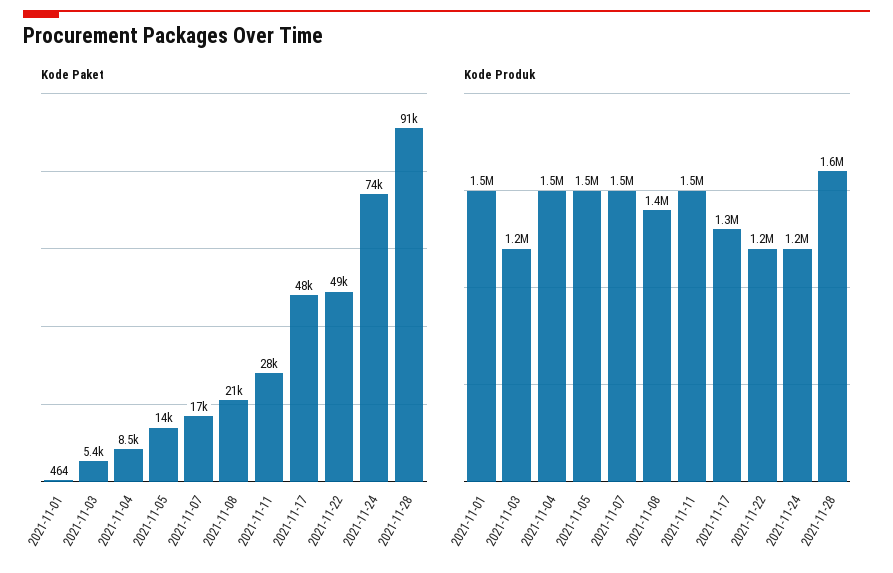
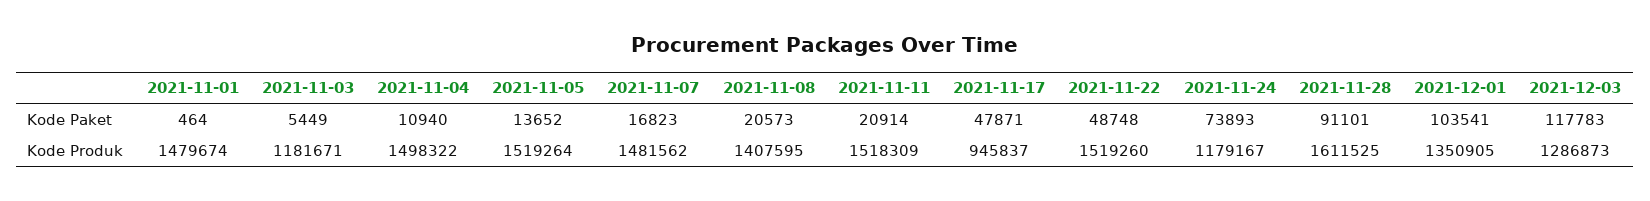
Kode Paket, 2021-11-04: 8500 -> 10940
Kode Paket, 2021-11-11: 28000 -> 20914
Kode Produk, 2021-11-17: 1300000 -> 945837
Kode Produk, 2021-11-22: 1200000 -> 1519260
Kode Paket, 2021-12-01: none -> 103541
Kode Paket, 2021-12-03: none -> 117783
Kode Produk, 2021-12-01: none -> 1350905
Kode Produk, 2021-12-03: none -> 1286873

